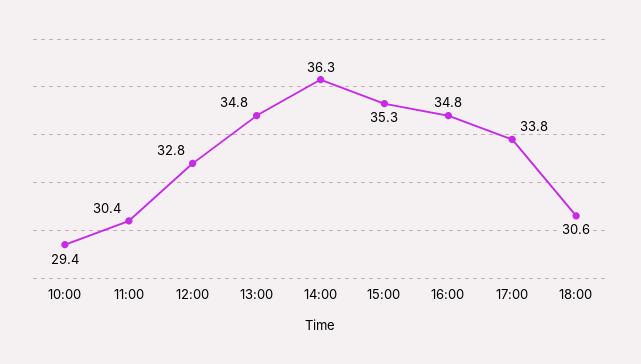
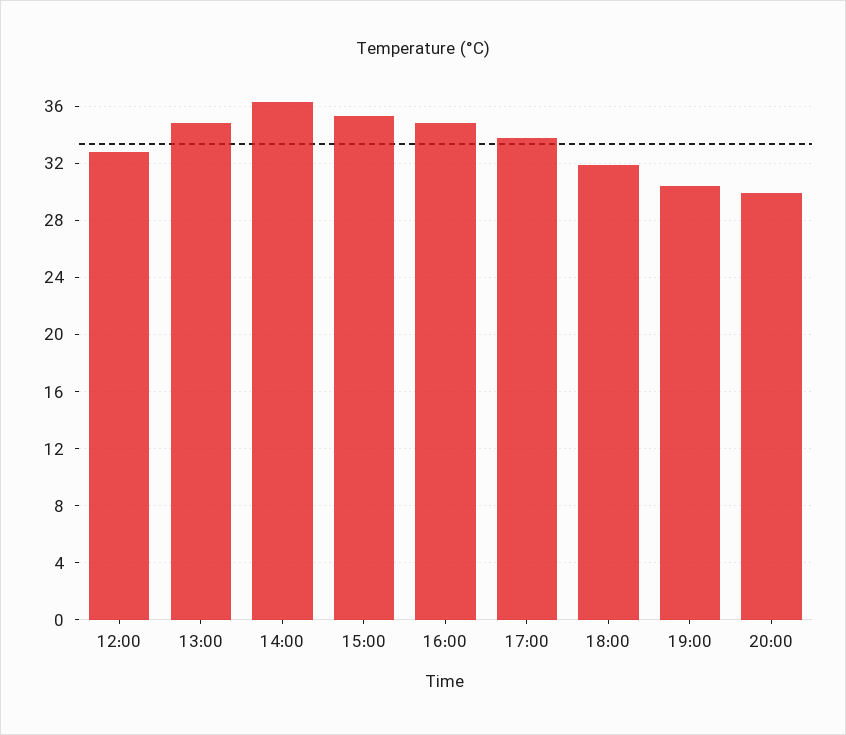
10:00: 29.4 -> none
11:00: 30.4 -> none
18:00: 30.6 -> 32
19:00: none -> 30.5
20:00: none -> 30

